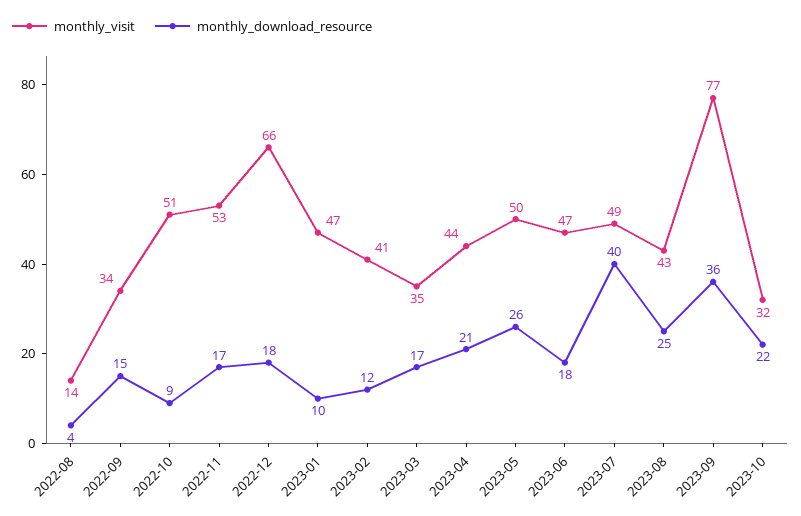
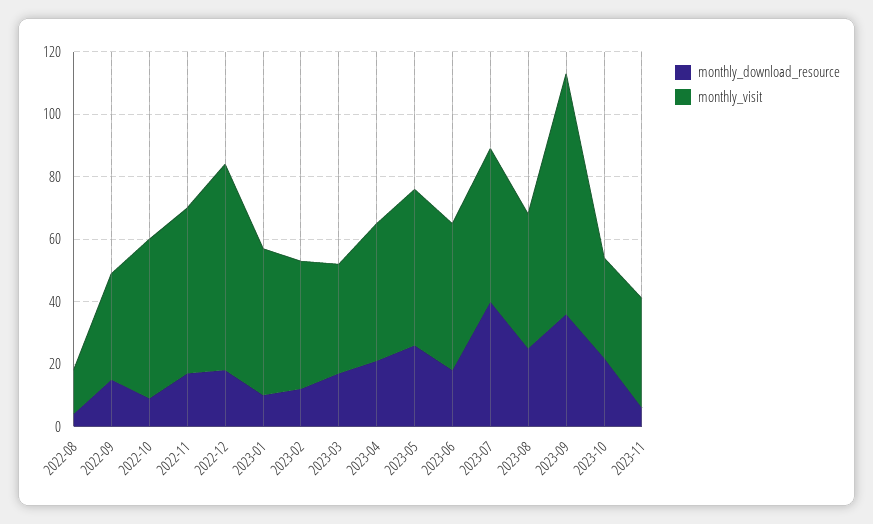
monthly_download_resource, 2023-11: none -> 5
monthly_visit, 2023-11: none -> 35

